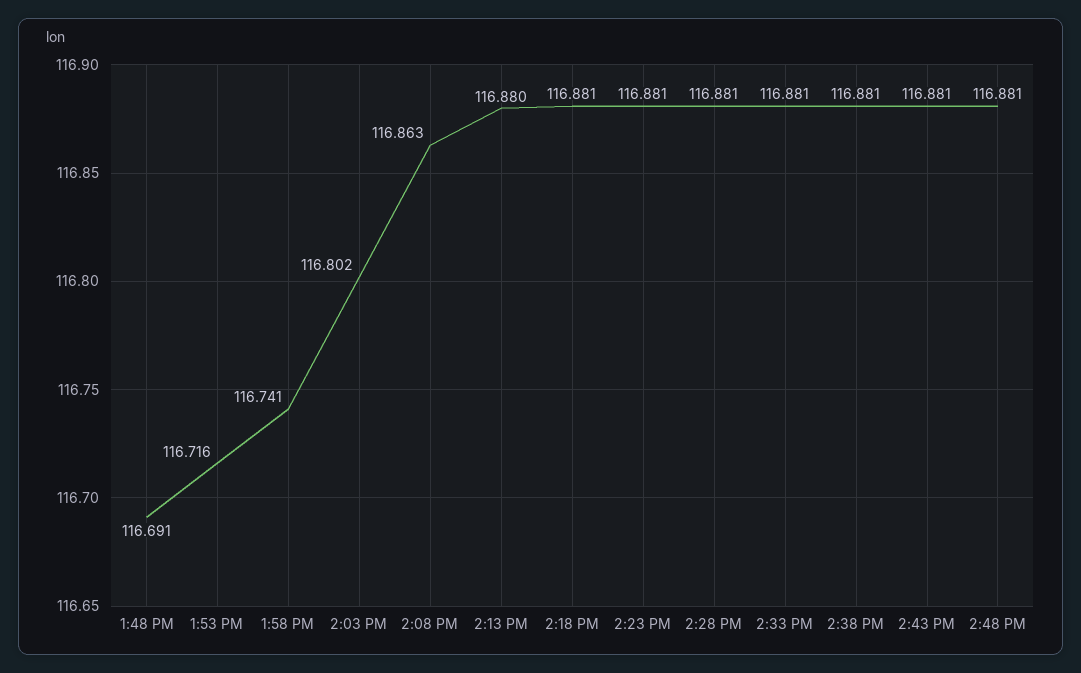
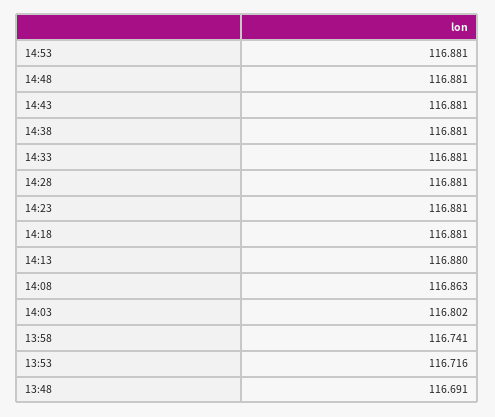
14:53: none -> 116.881

